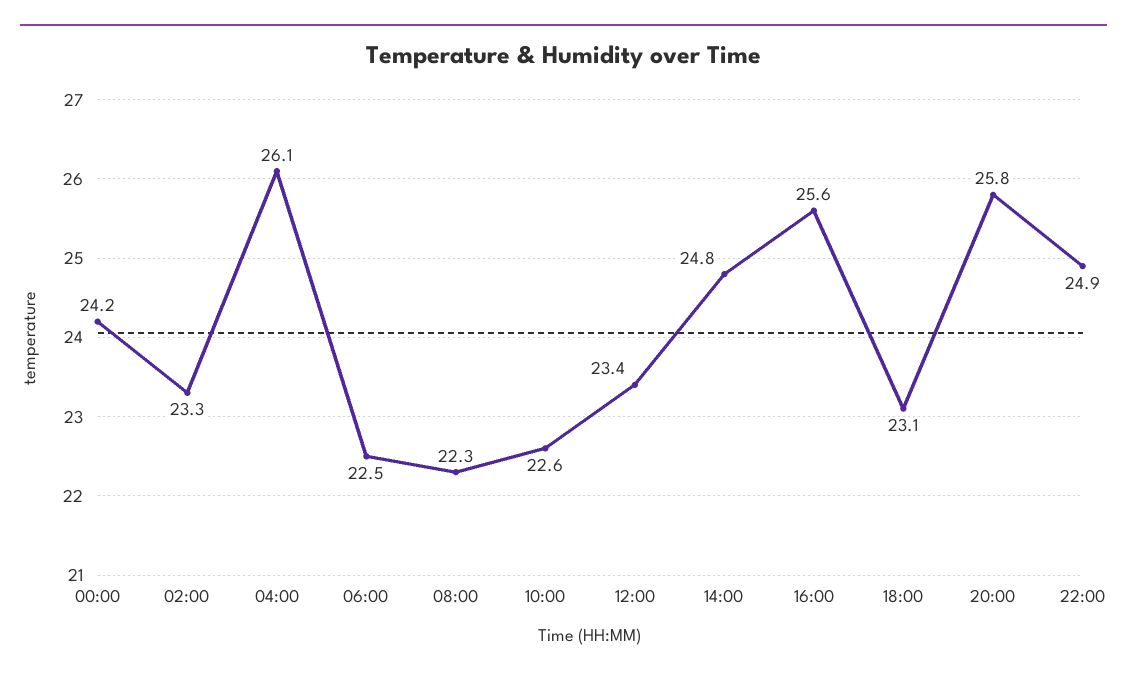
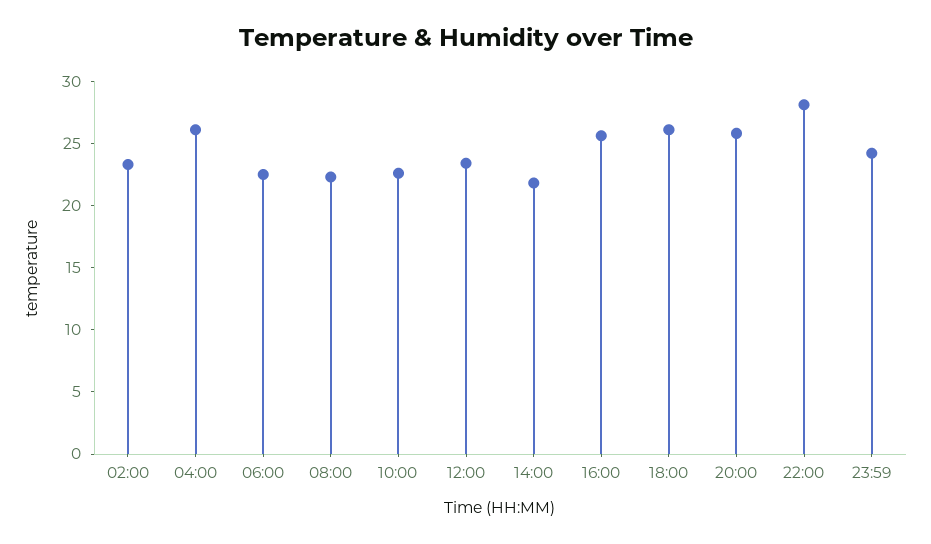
00:00: 24.2 -> none
14:00: 24.8 -> 22
18:00: 23.1 -> 26
22:00: 24.9 -> 28
23:59: none -> 24

